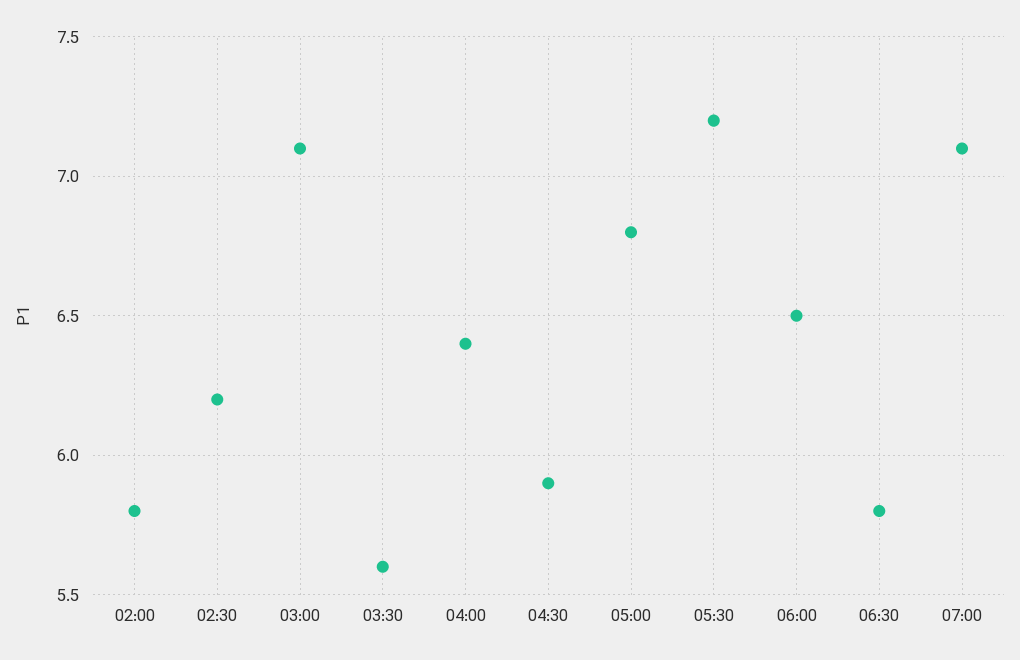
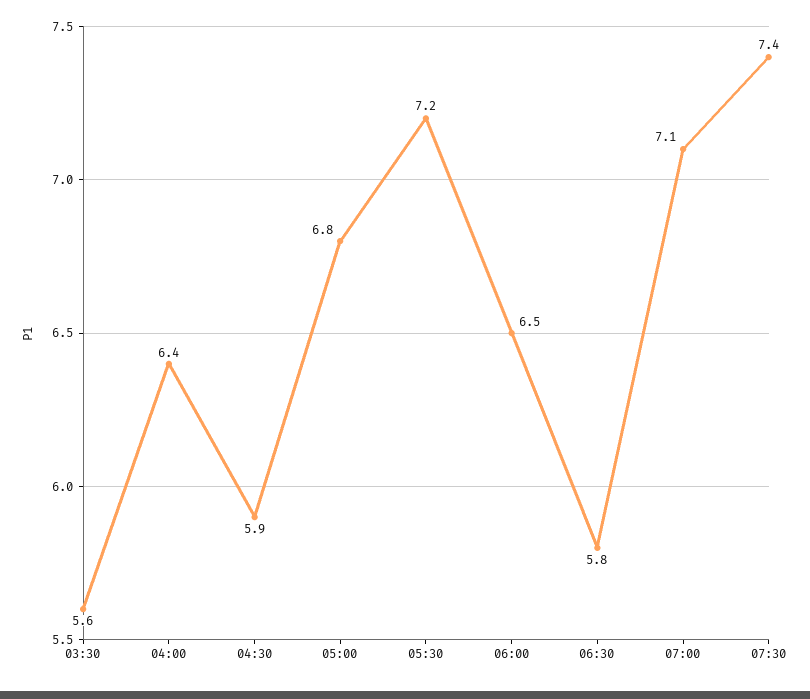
02:00: 5.8 -> none
02:30: 6.2 -> none
03:00: 7.1 -> none
07:30: none -> 7.4

